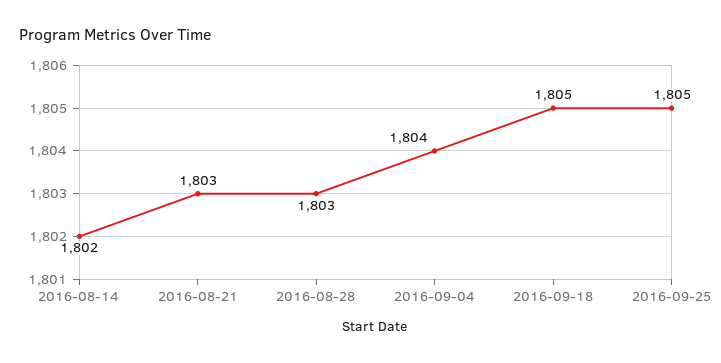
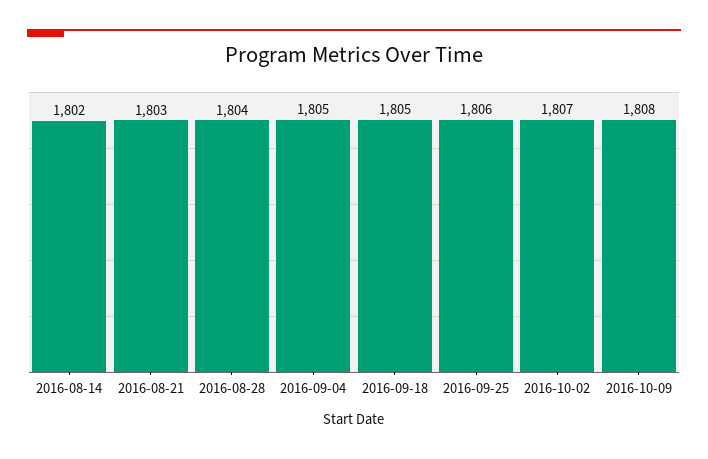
2016-08-28: 1803 -> 1804
2016-09-04: 1804 -> 1805
2016-09-25: 1805 -> 1806
2016-10-02: none -> 1807
2016-10-09: none -> 1808

